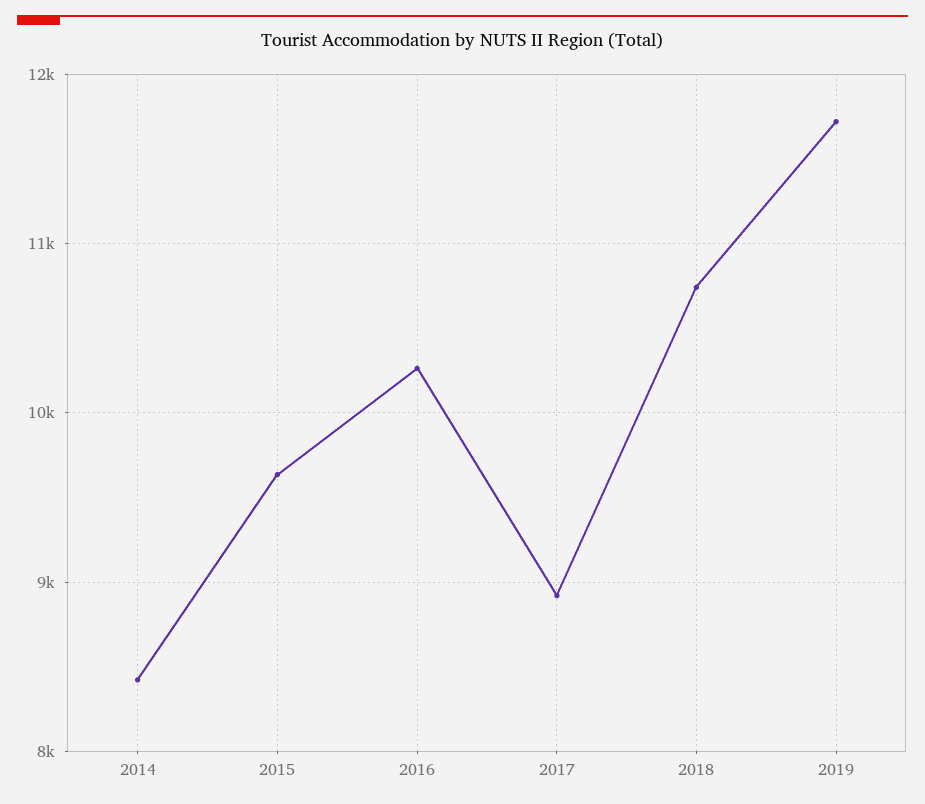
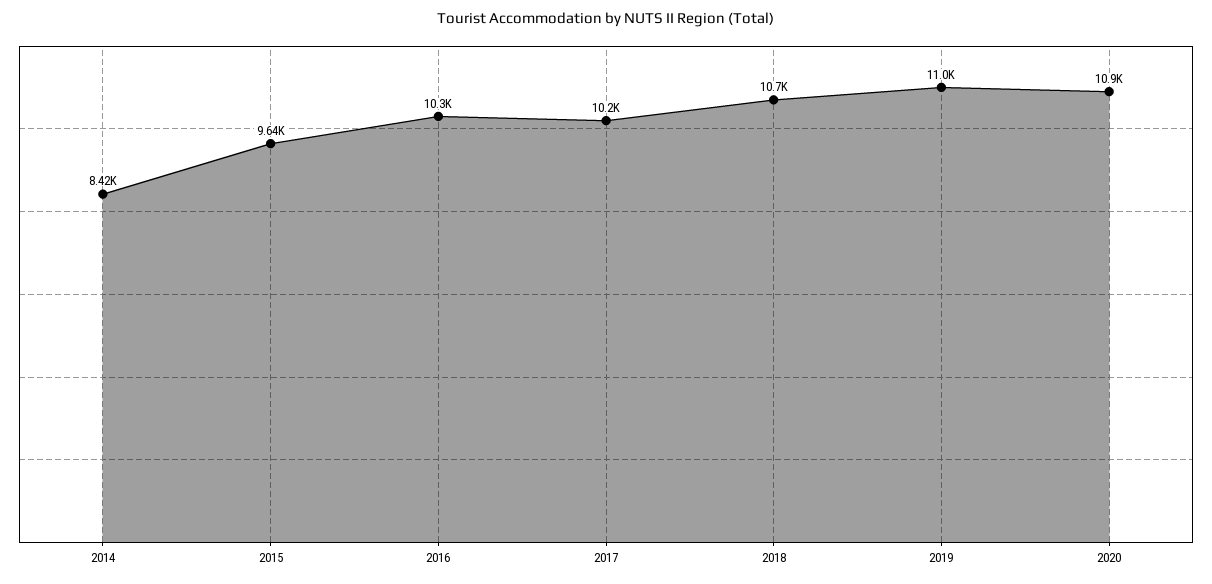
2017: 8900 -> 10200
2019: 11700 -> 11000
2020: none -> 10900

